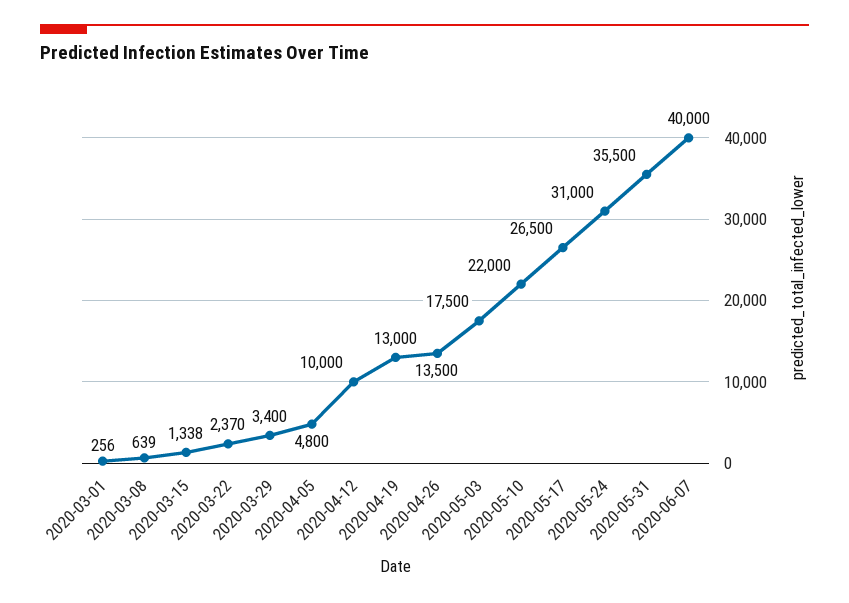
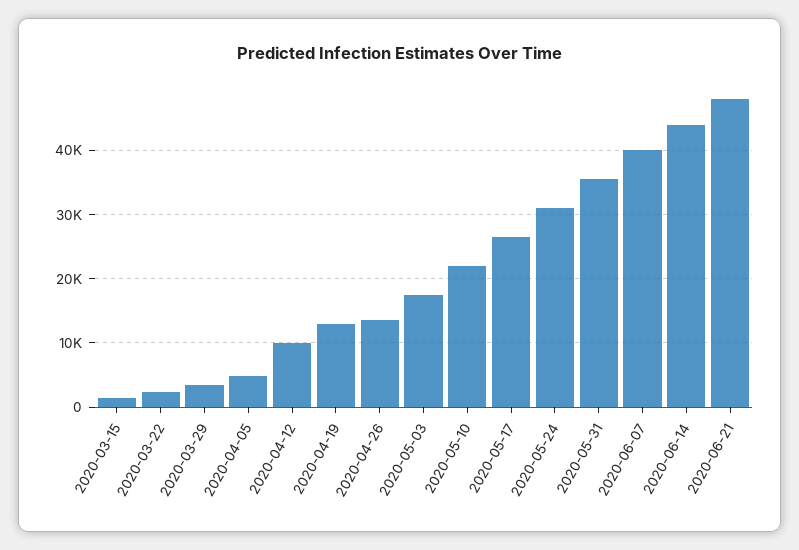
2020-03-01: 256 -> none
2020-03-08: 639 -> none
2020-06-14: none -> 44000
2020-06-21: none -> 48000

